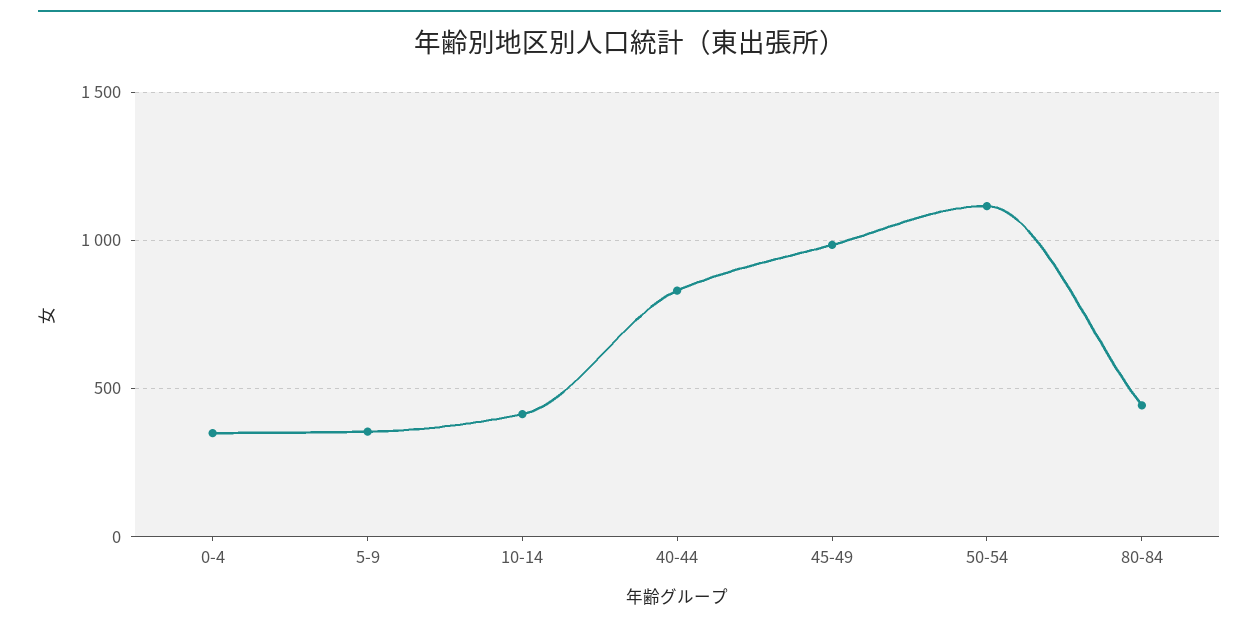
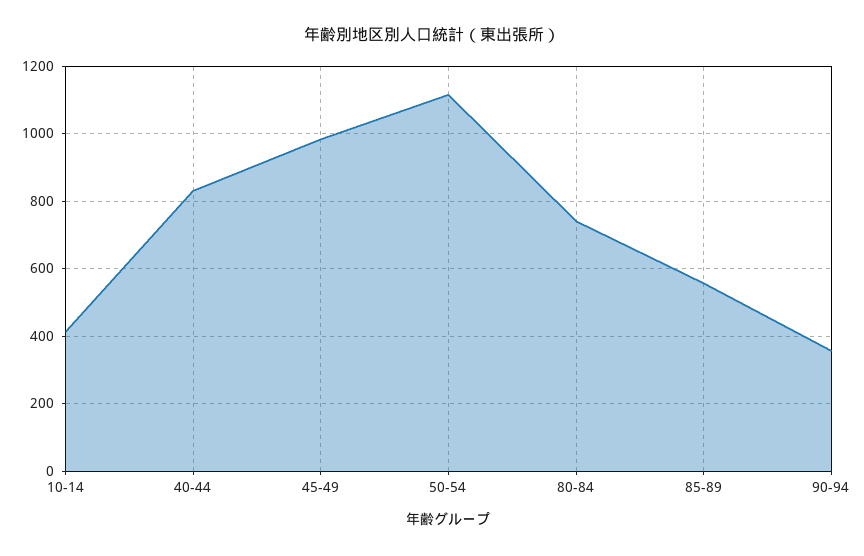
0-4: 350 -> none
5-9: 350 -> none
80-84: 450 -> 740
85-89: none -> 560
90-94: none -> 360

